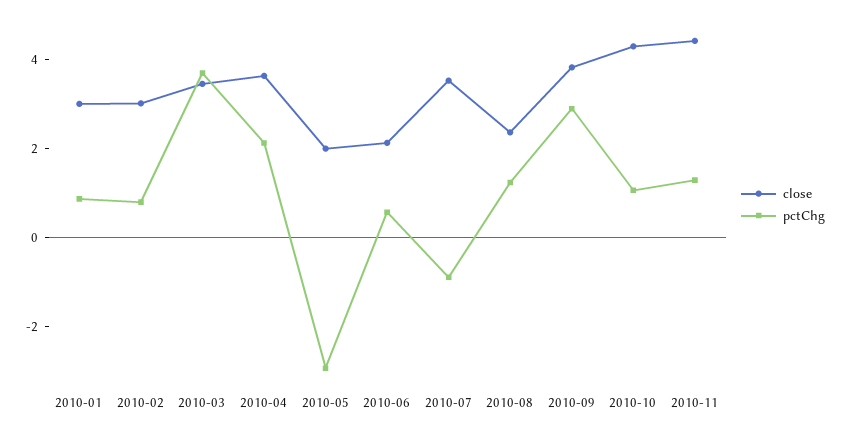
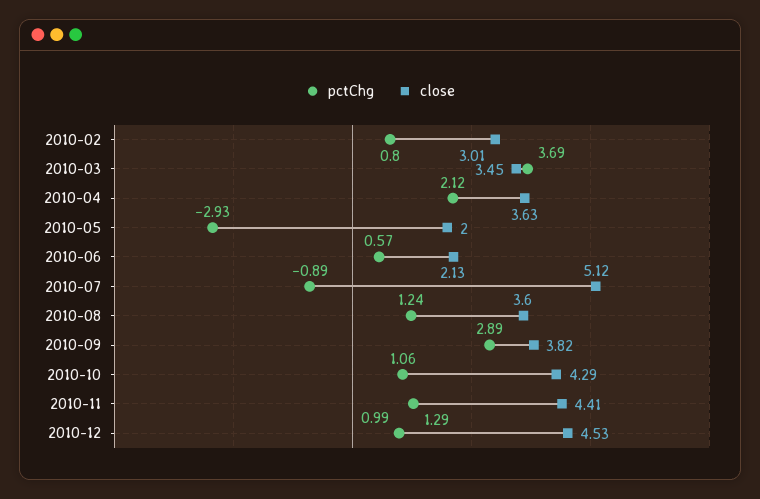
close, 2010-01: 3 -> none
pctChg, 2010-01: 1 -> none
close, 2010-07: 3.5 -> 5.12
close, 2010-08: 2.5 -> 3.6
pctChg, 2010-12: none -> 0.99
close, 2010-12: none -> 4.53

